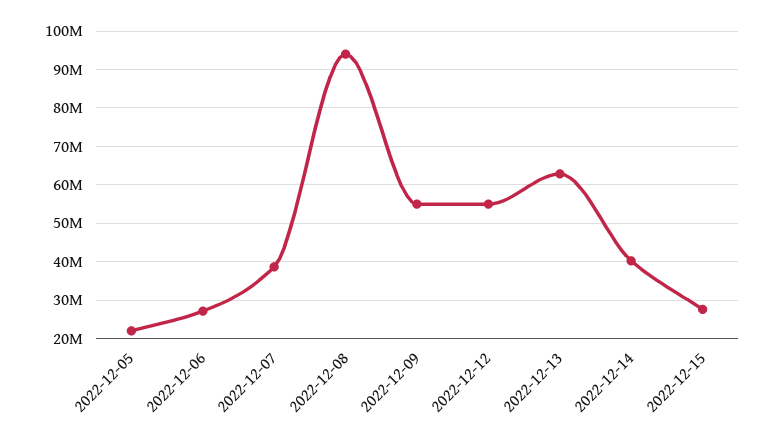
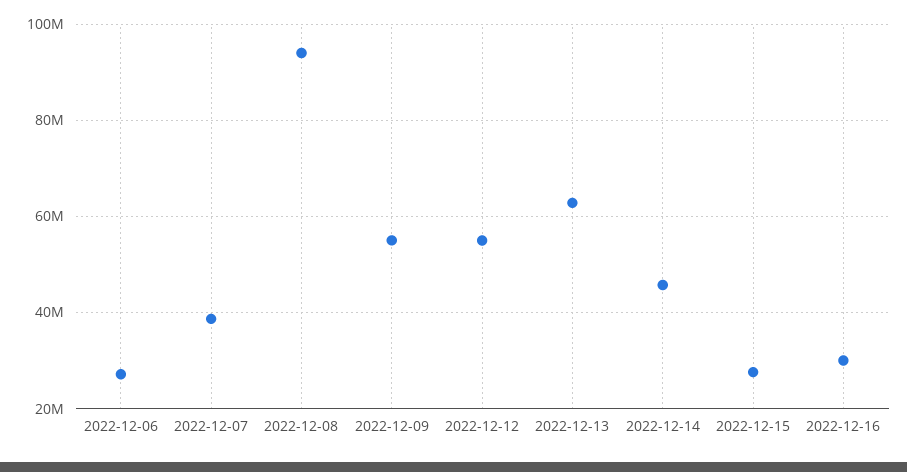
2022-12-05: 22000000 -> none
2022-12-14: 40000000 -> 46000000
2022-12-16: none -> 30000000

